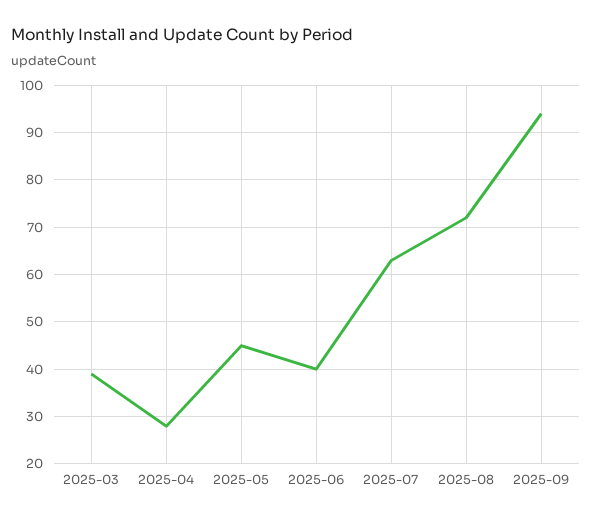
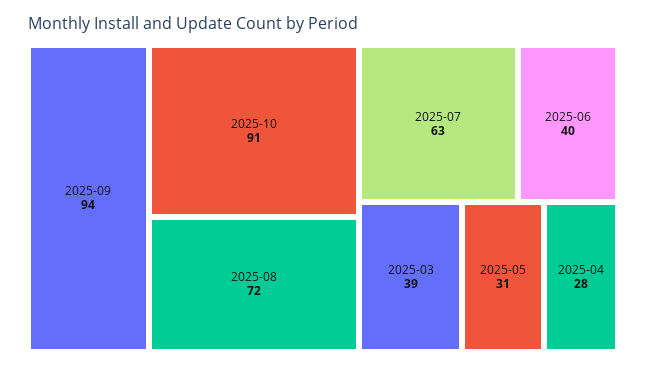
2025-05: 45 -> 31
2025-10: none -> 91

